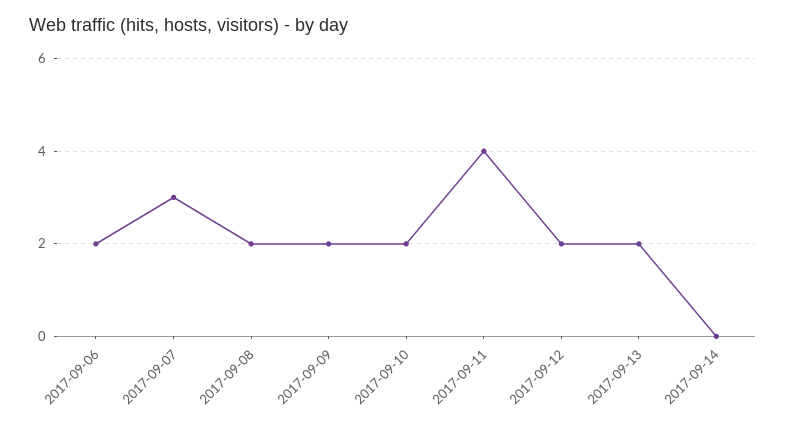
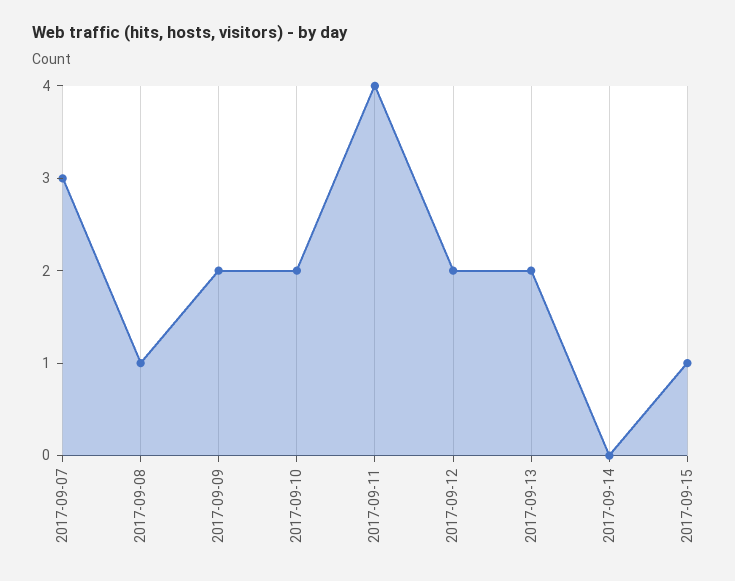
2017-09-06: 2 -> none
2017-09-08: 2 -> 1
2017-09-15: none -> 1

